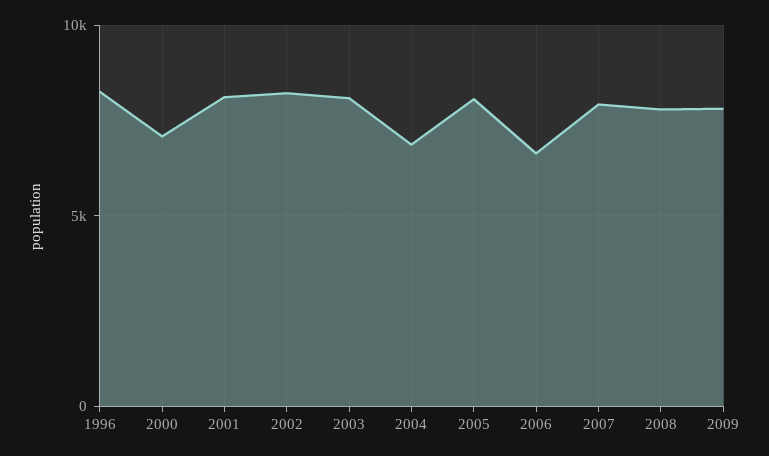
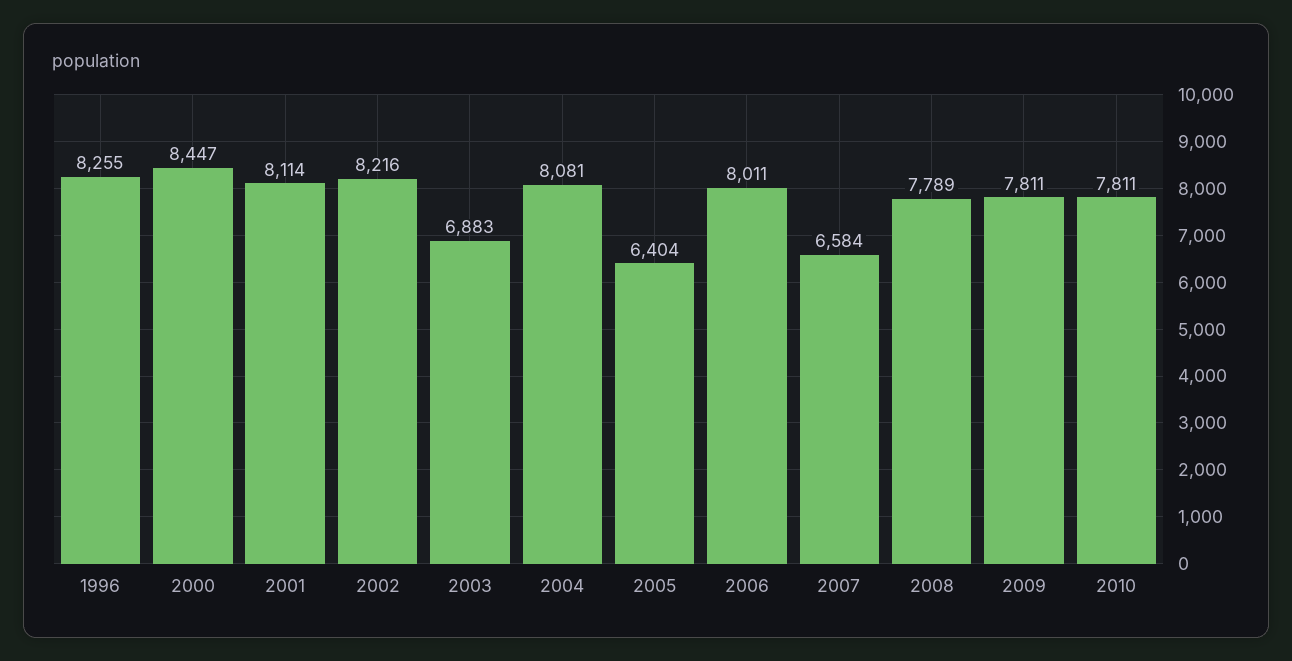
2000: 7000 -> 8447
2003: 8000 -> 6883
2004: 7000 -> 8081
2005: 8000 -> 6404
2006: 6500 -> 8011
2007: 8000 -> 6584
2010: none -> 7811

